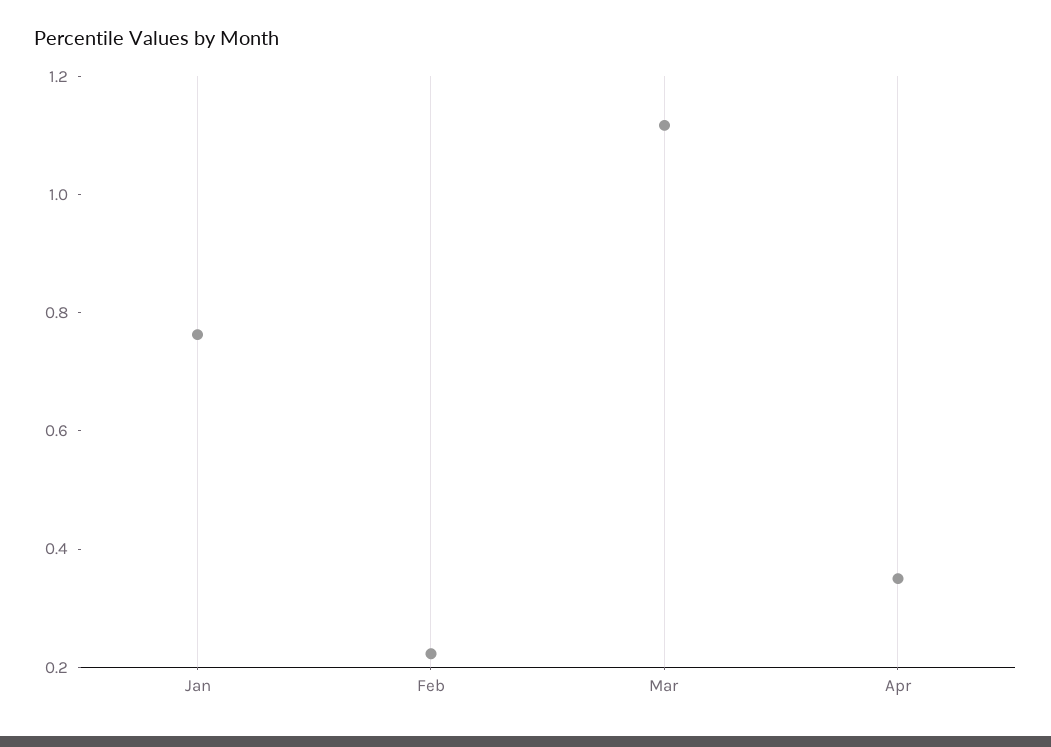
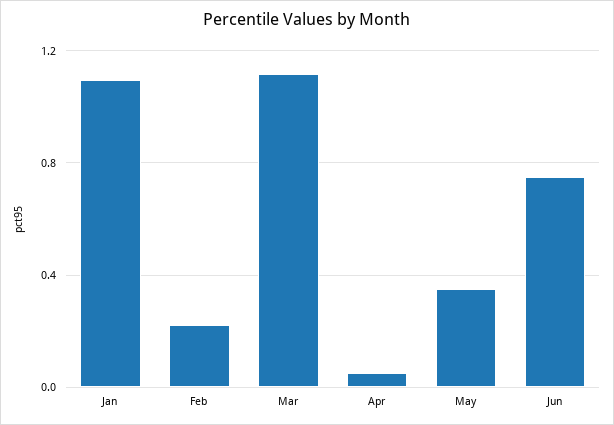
Jan: 0.75 -> 1.1
Apr: 0.35 -> 0.05
May: none -> 0.35
Jun: none -> 0.75

